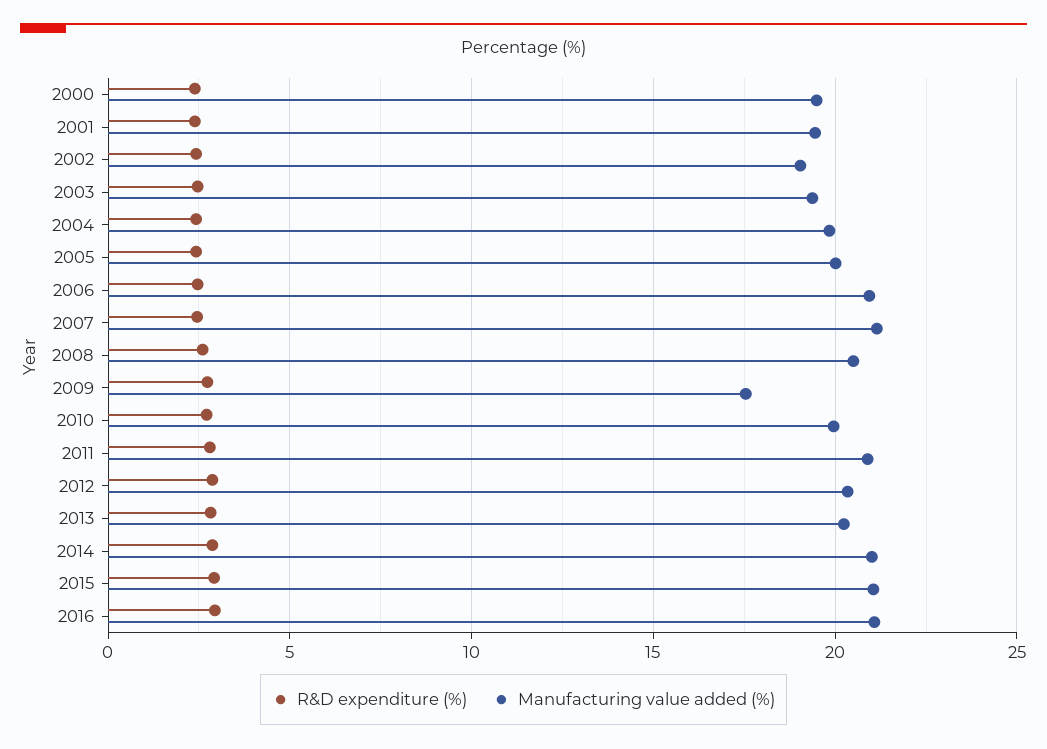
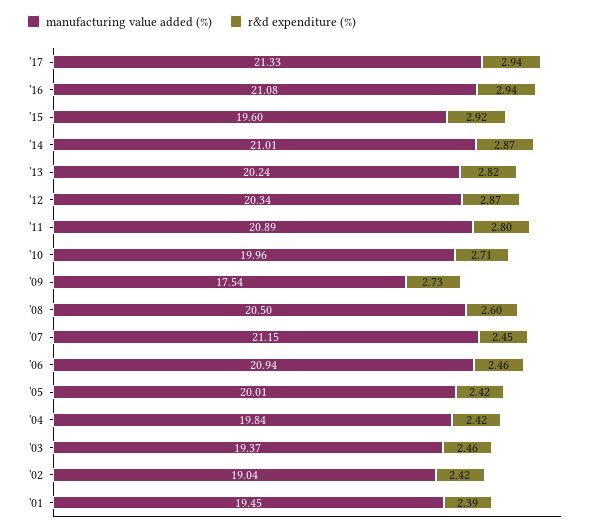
R&D expenditure (%), 2000: 2.5 -> none
Manufacturing value added (%), 2000: 19.5 -> none
Manufacturing value added (%), 2015: 21 -> 19.6
Manufacturing value added (%), '17: none -> 21.33
R&D expenditure (%), '17: none -> 2.94

